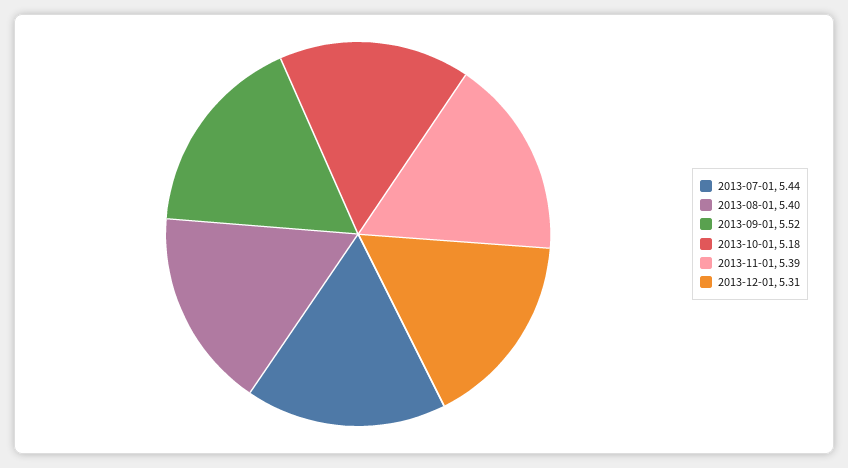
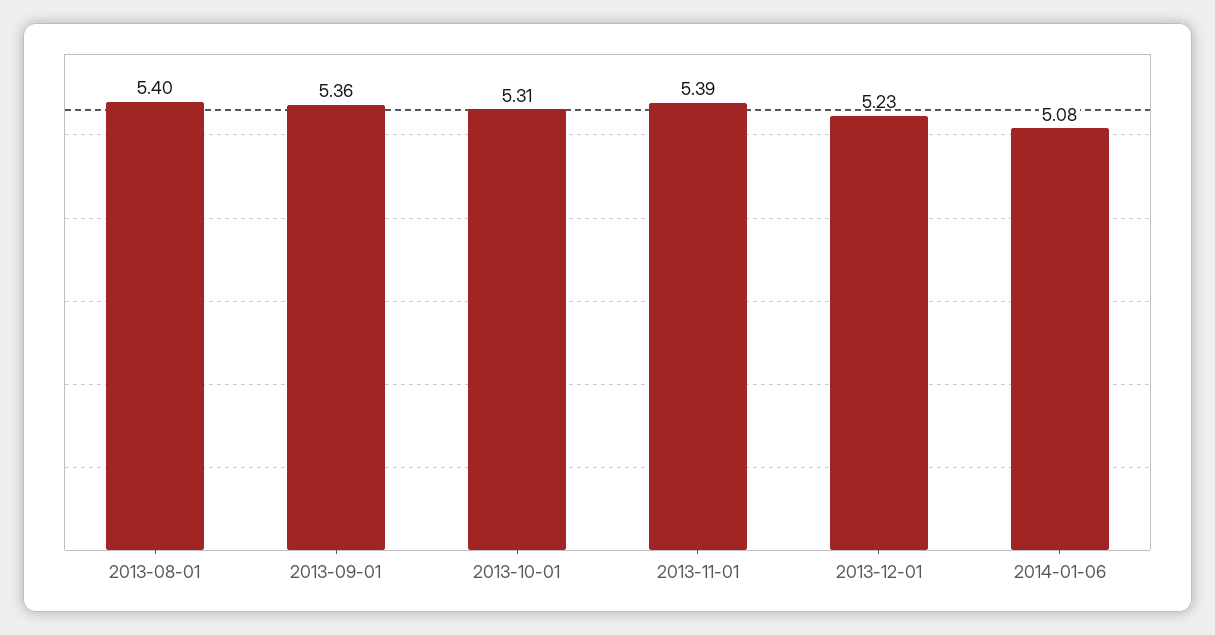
2013-07-01: 5.44 -> none
2013-09-01: 5.52 -> 5.36
2013-10-01: 5.18 -> 5.31
2013-12-01: 5.31 -> 5.23
2014-01-06: none -> 5.08

